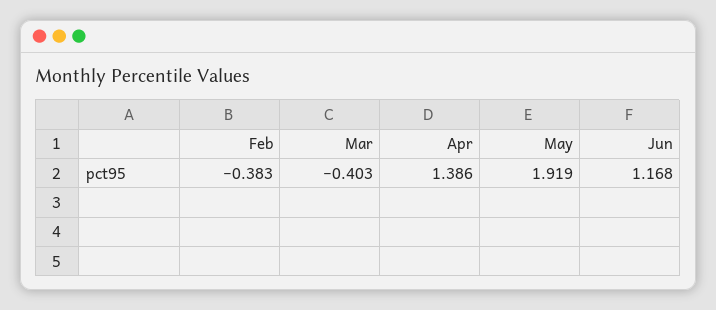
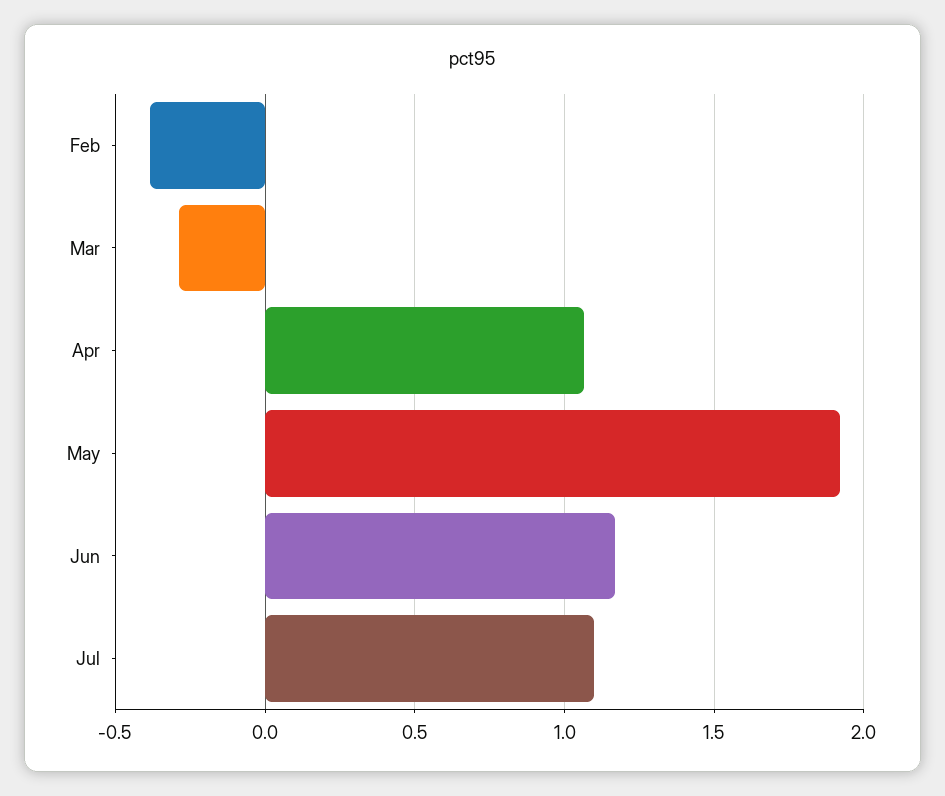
Mar: -0.403 -> -0.3
Apr: 1.386 -> 1.05
Jul: none -> 1.1

